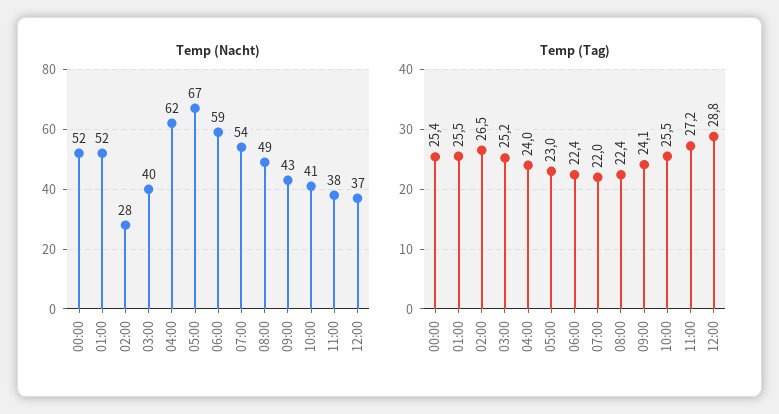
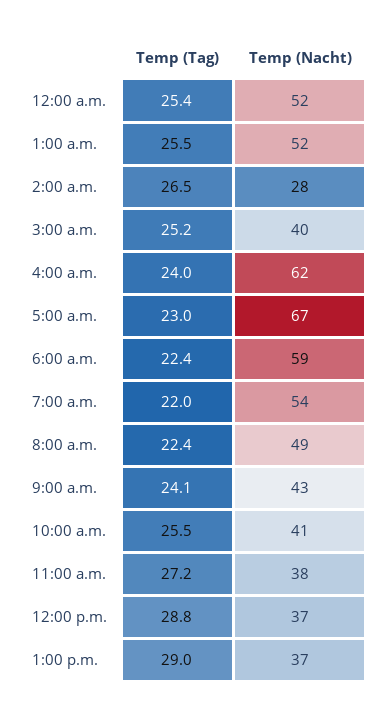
Temp (Tag), 1:00 p.m.: none -> 29
Temp (Nacht), 1:00 p.m.: none -> 37

